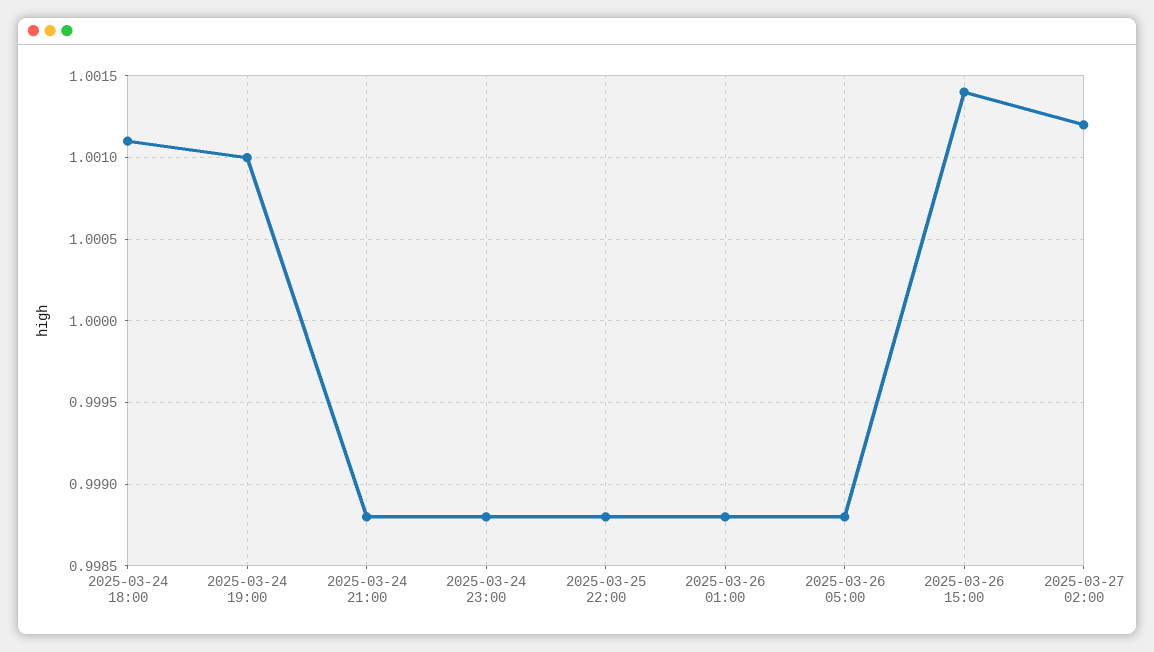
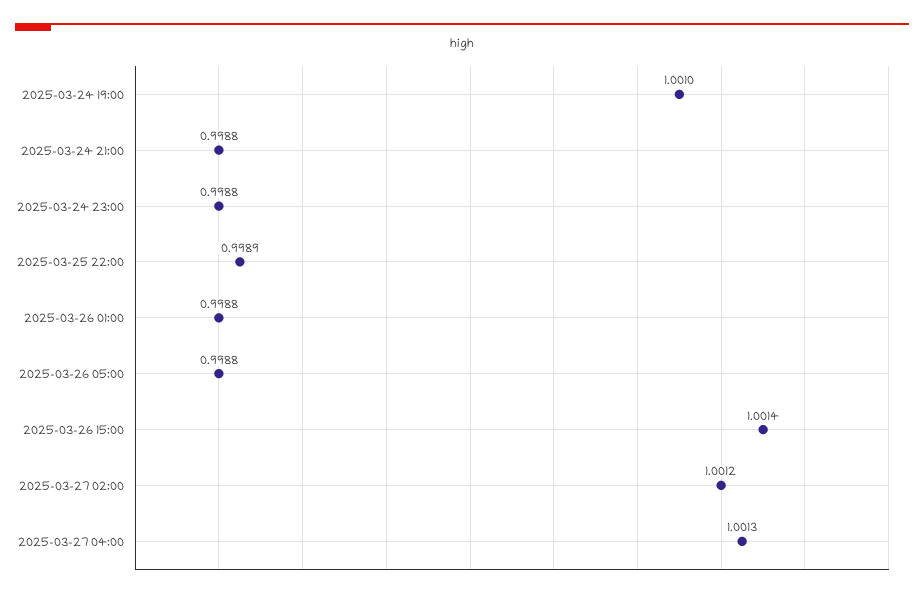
2025-03-24 18:00: 1.0011 -> none
2025-03-25 22:00: 0.9988 -> 0.9989
2025-03-27 04:00: none -> 1.0013

